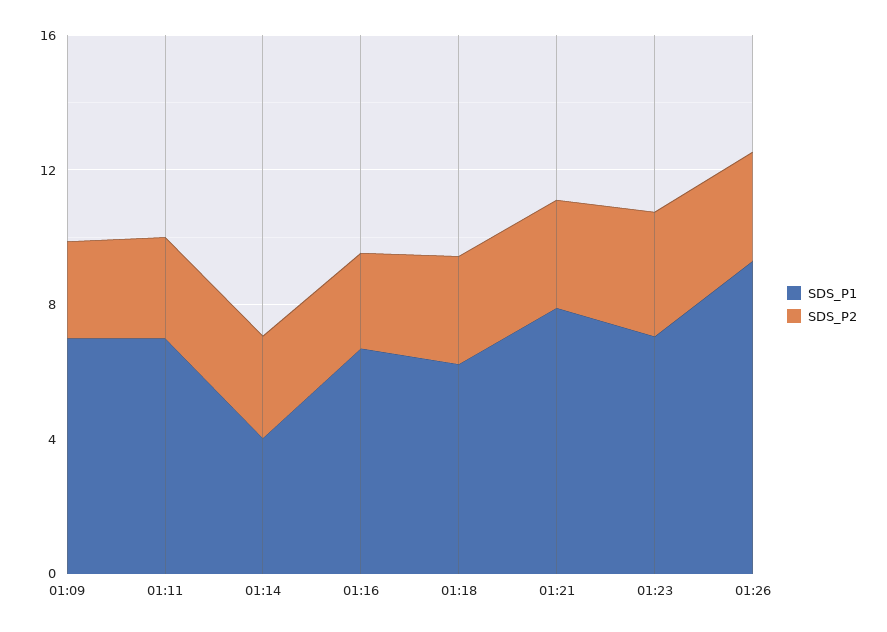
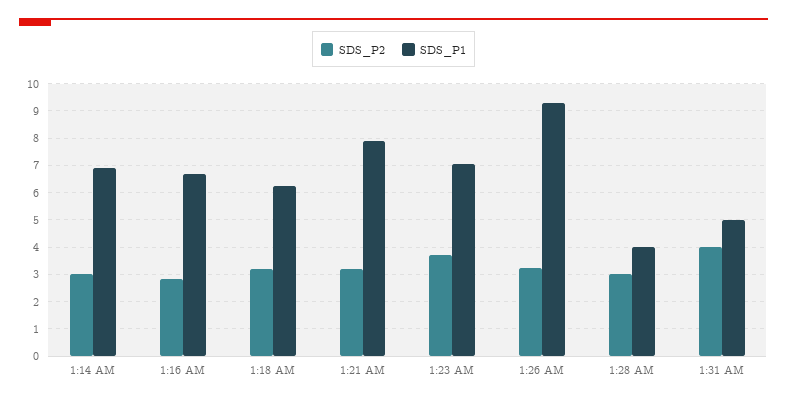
SDS_P1, 01:09: 7 -> none
SDS_P2, 01:09: 3 -> none
SDS_P1, 01:11: 7 -> none
SDS_P2, 01:11: 3 -> none
SDS_P1, 01:14: 4 -> 7
SDS_P2, 1:28 AM: none -> 3
SDS_P1, 1:28 AM: none -> 4
SDS_P2, 1:31 AM: none -> 4
SDS_P1, 1:31 AM: none -> 5

